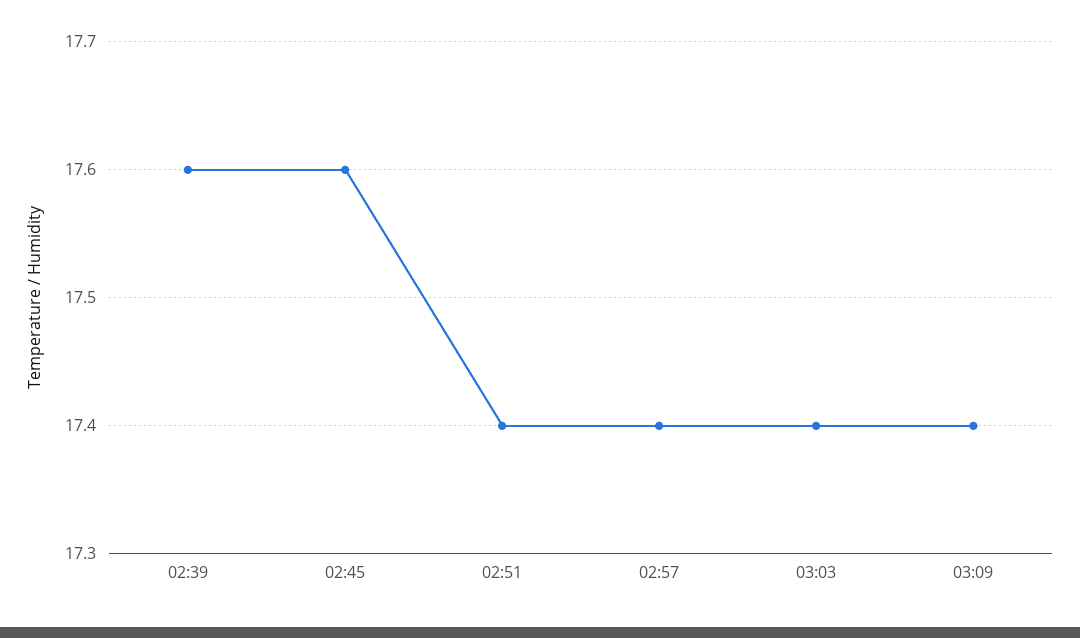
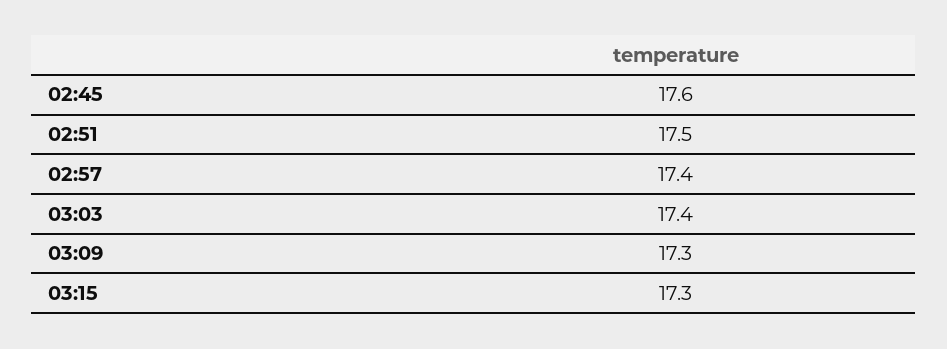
02:39: 17.6 -> none
02:51: 17.4 -> 17.5
03:09: 17.4 -> 17.3
03:15: none -> 17.3

